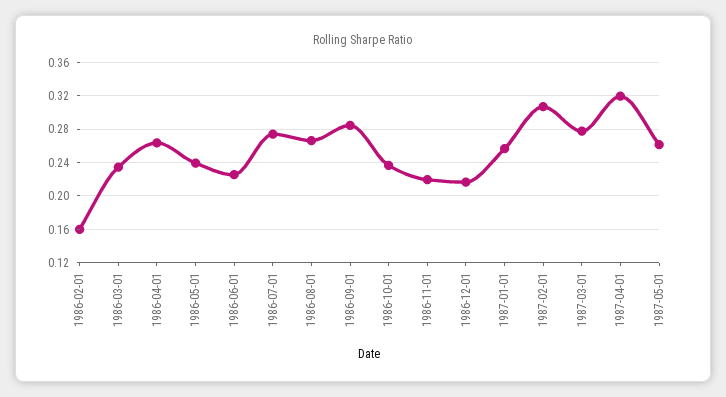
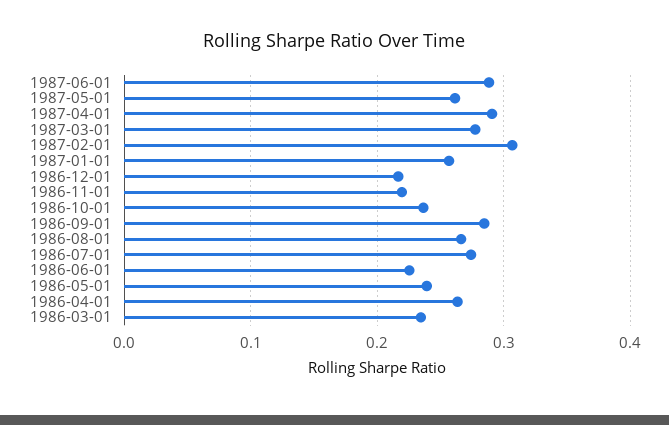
1986-02-01: 0.16 -> none
1987-04-01: 0.32 -> 0.29
1987-06-01: none -> 0.29

